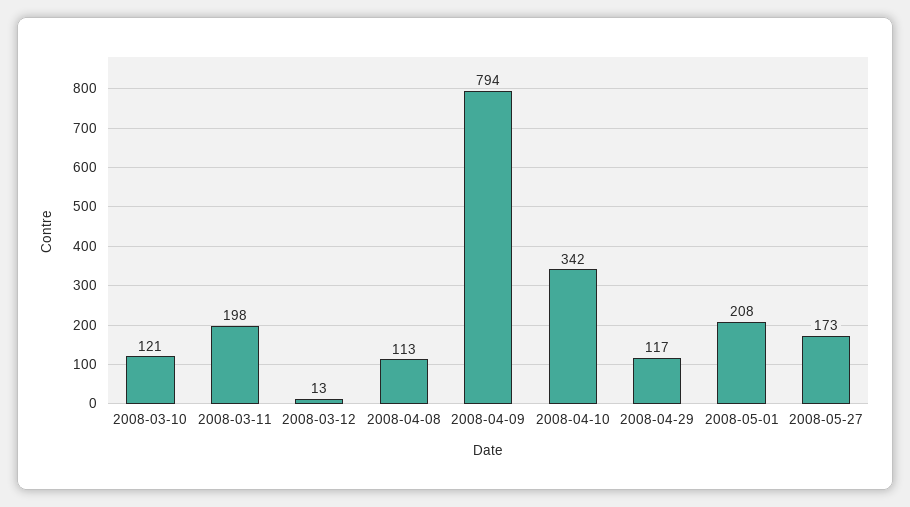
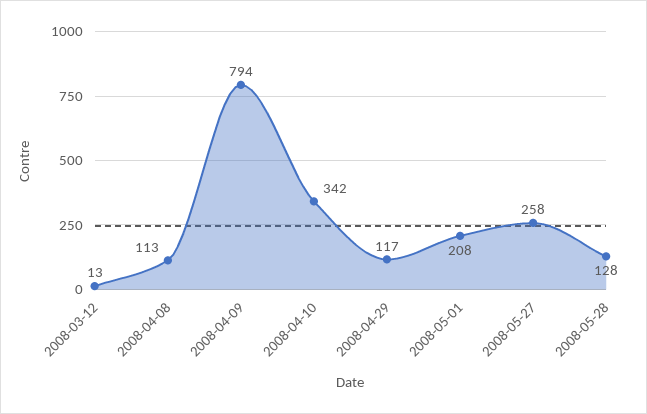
2008-03-10: 121 -> none
2008-03-11: 198 -> none
2008-05-27: 173 -> 258
2008-05-28: none -> 128

